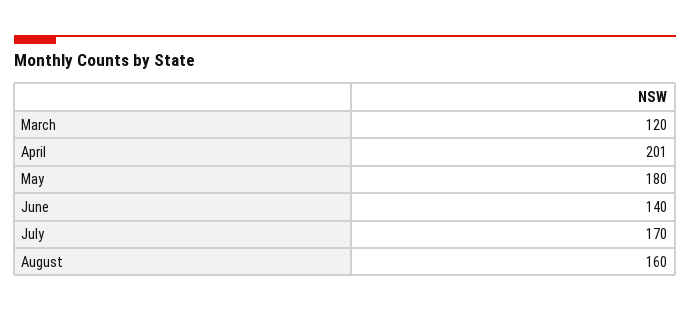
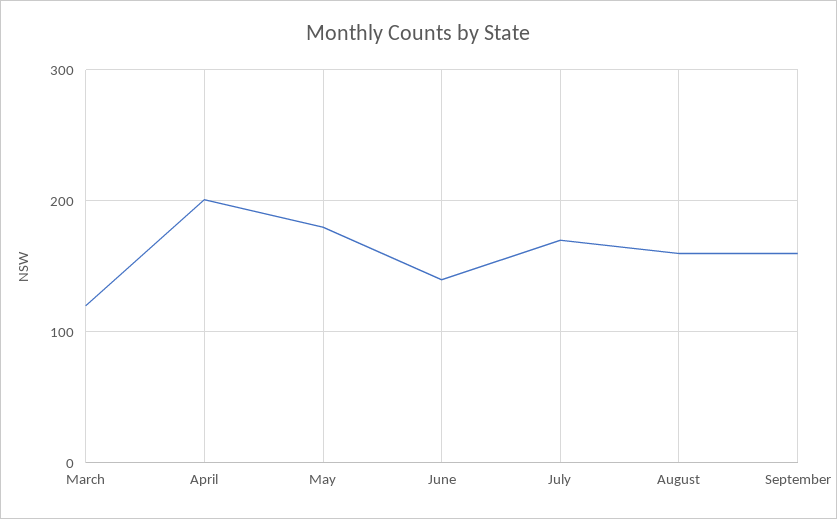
September: none -> 160

